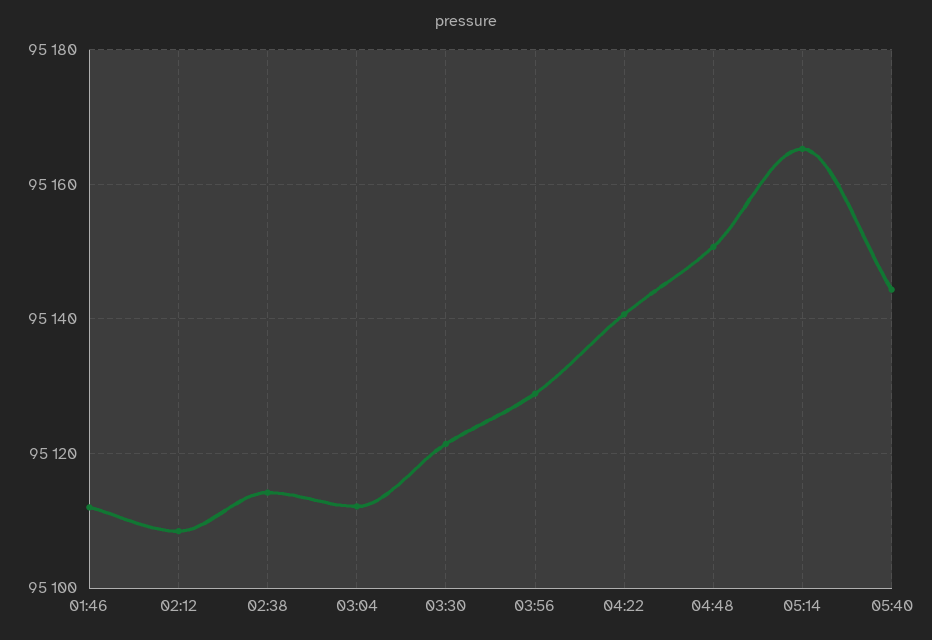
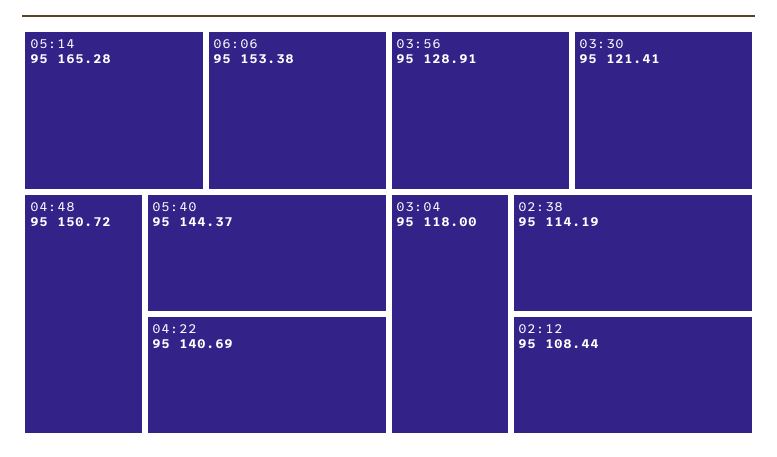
01:46: 95112 -> none
03:04: 95112 -> 95118
06:06: none -> 95153.38

